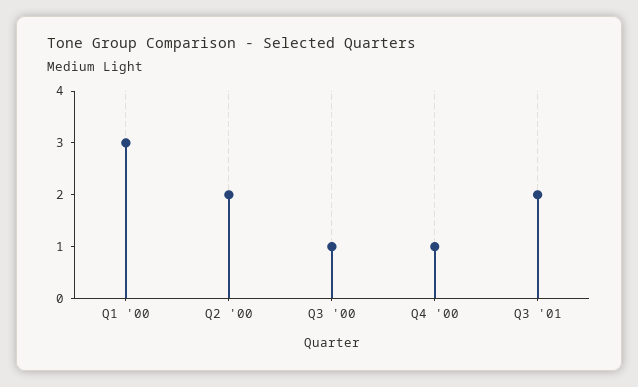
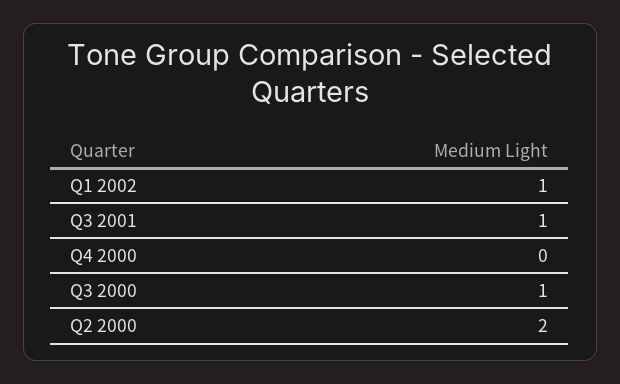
Q1 '00: 3 -> none
Q4 '00: 1 -> 0
Q3 '01: 2 -> 1
Q1 2002: none -> 1

